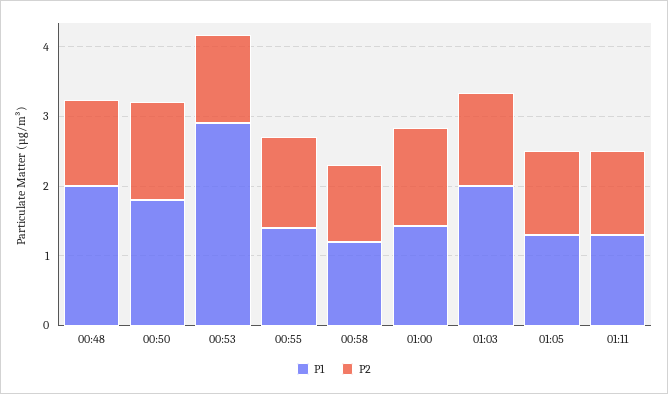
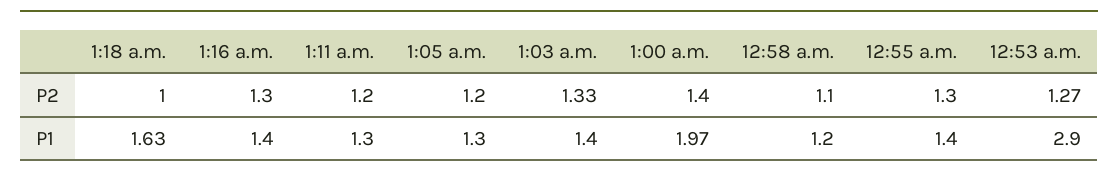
P1, 00:48: 2 -> none
P2, 00:48: 1.2 -> none
P1, 00:50: 1.8 -> none
P2, 00:50: 1.4 -> none
P1, 01:00: 1.4 -> 1.97
P1, 01:03: 2 -> 1.4
P2, 1:18 a.m.: none -> 1
P2, 1:16 a.m.: none -> 1.3
P1, 1:18 a.m.: none -> 1.63
P1, 1:16 a.m.: none -> 1.4

